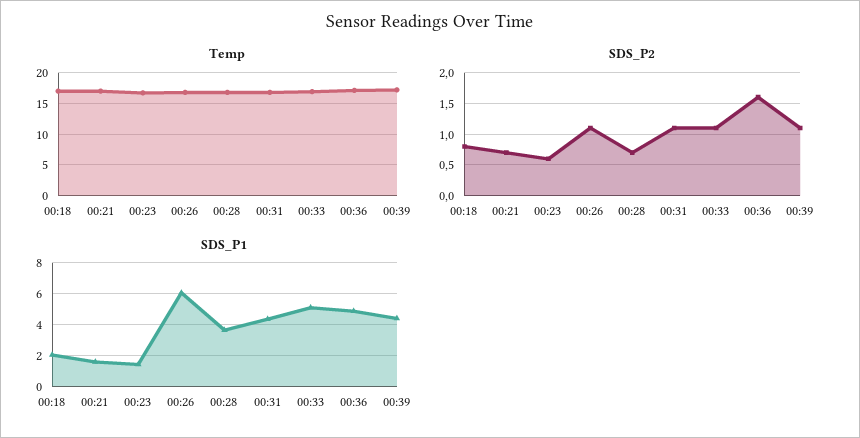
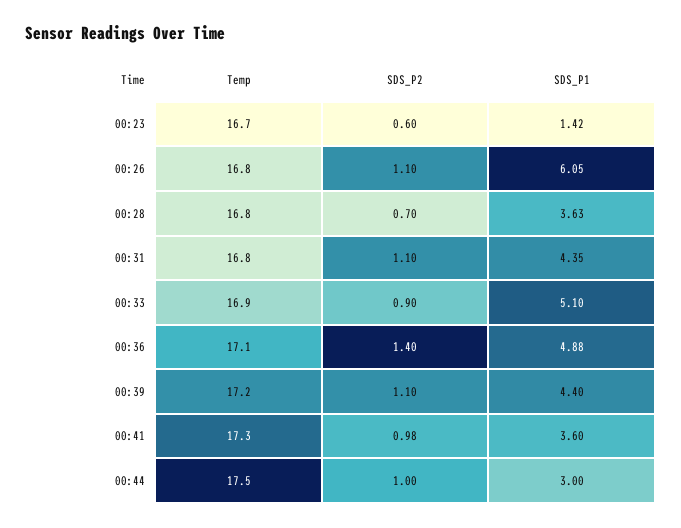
Temp, 00:18: 17 -> none
Temp, 00:21: 17 -> none
SDS_P2, 00:18: 0.8 -> none
SDS_P2, 00:21: 0.7 -> none
SDS_P2, 00:33: 1.1 -> 0.9
SDS_P2, 00:36: 1.6 -> 1.4
SDS_P1, 00:18: 2 -> none
SDS_P1, 00:21: 1.5 -> none
Temp, 00:41: none -> 17.3
SDS_P2, 00:41: none -> 0.98
SDS_P1, 00:41: none -> 3.6
Temp, 00:44: none -> 17.5
SDS_P2, 00:44: none -> 1
SDS_P1, 00:44: none -> 3

